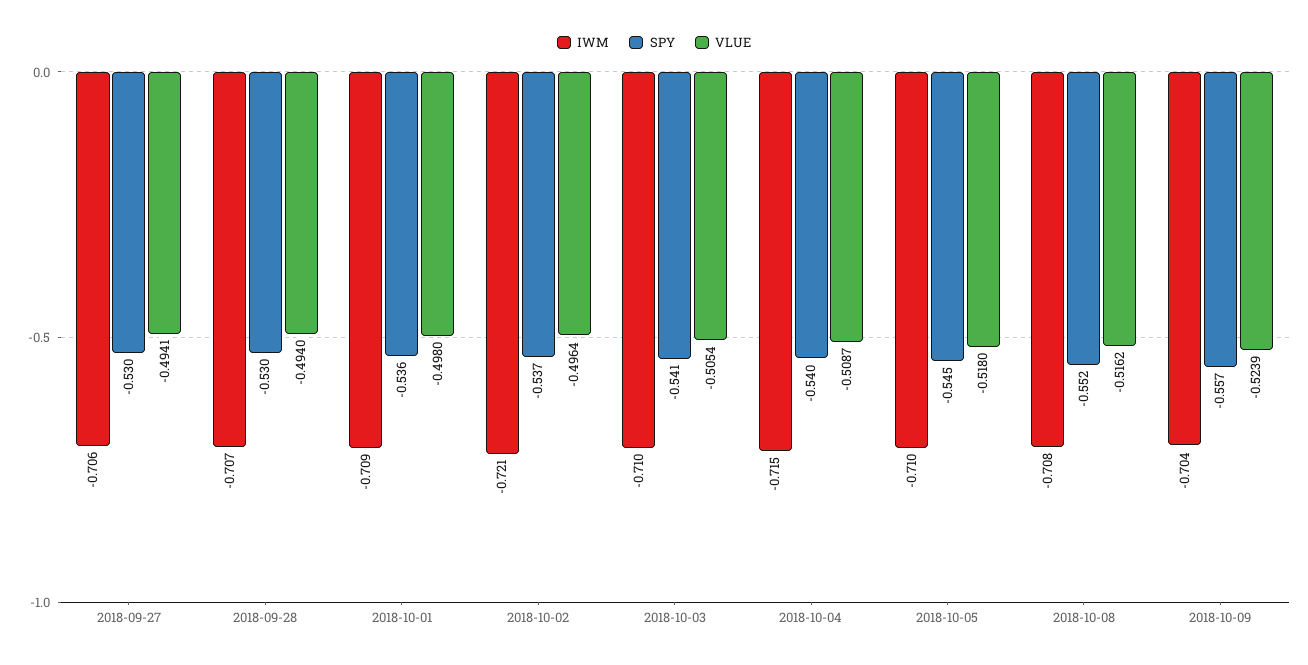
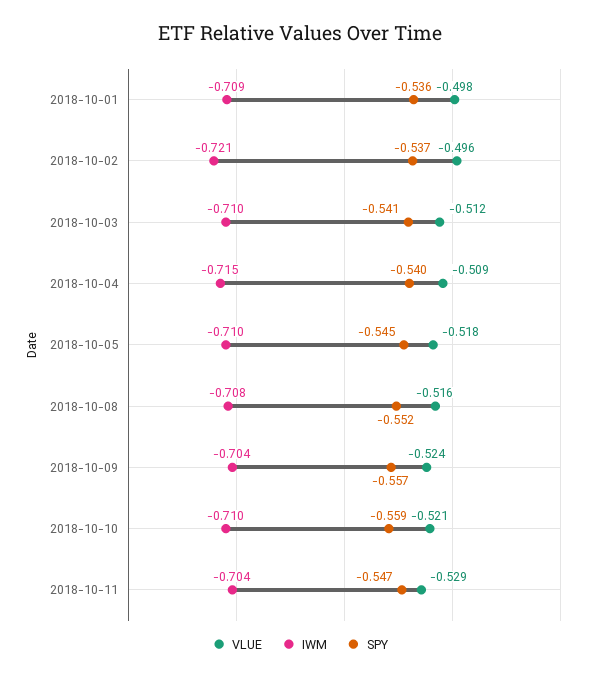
IWM, 2018-09-27: -0.706 -> none
SPY, 2018-09-27: -0.53 -> none
VLUE, 2018-09-27: -0.4941 -> none
IWM, 2018-09-28: -0.707 -> none
SPY, 2018-09-28: -0.53 -> none
VLUE, 2018-09-28: -0.494 -> none
VLUE, 2018-10-03: -0.5054 -> -0.512
VLUE, 2018-10-10: none -> -0.521
IWM, 2018-10-10: none -> -0.71
SPY, 2018-10-10: none -> -0.559
VLUE, 2018-10-11: none -> -0.529
IWM, 2018-10-11: none -> -0.704
SPY, 2018-10-11: none -> -0.547

